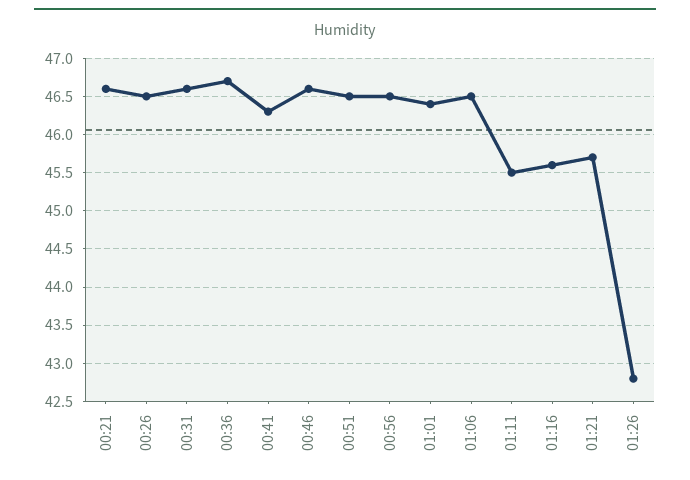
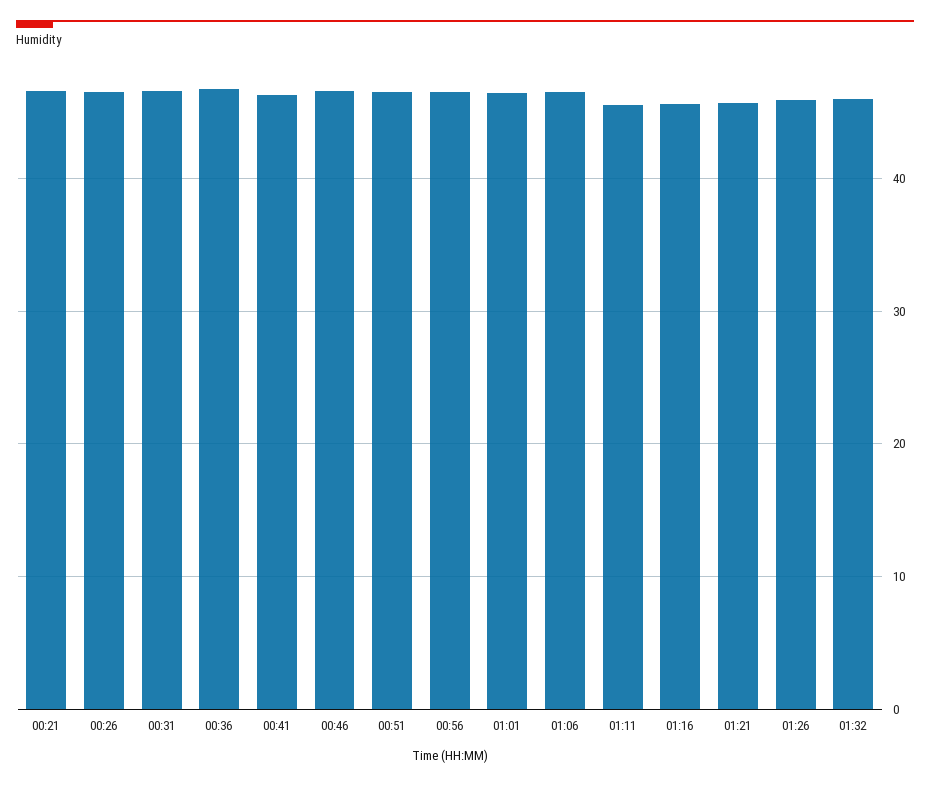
01:26: 42.8 -> 46
01:32: none -> 46

